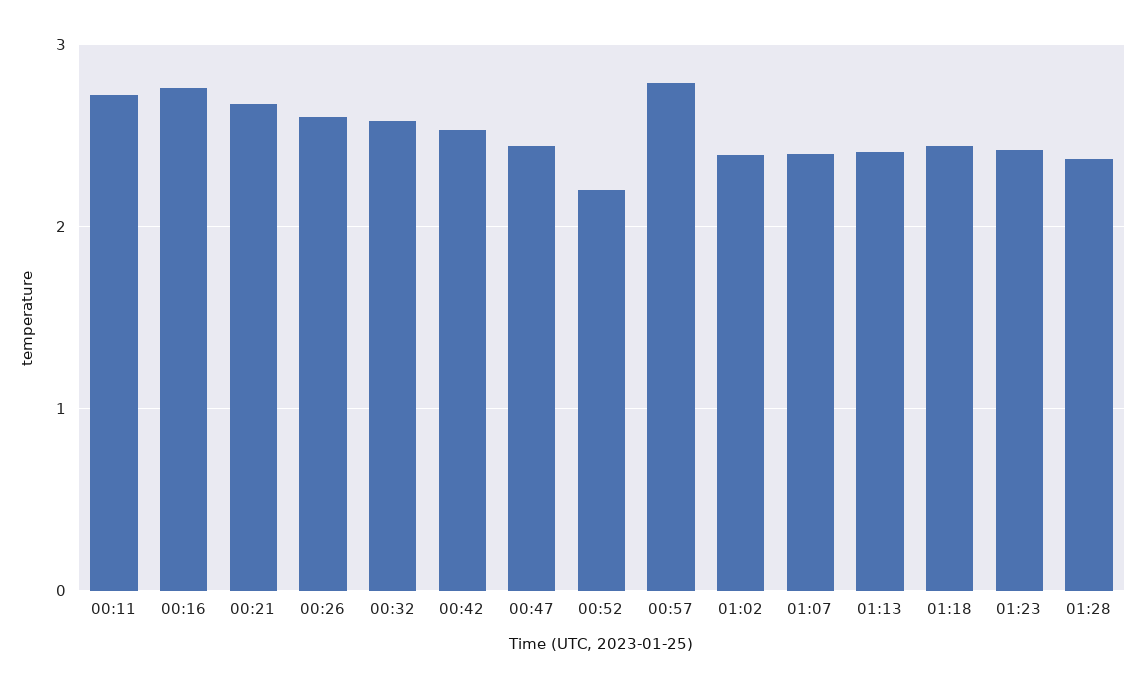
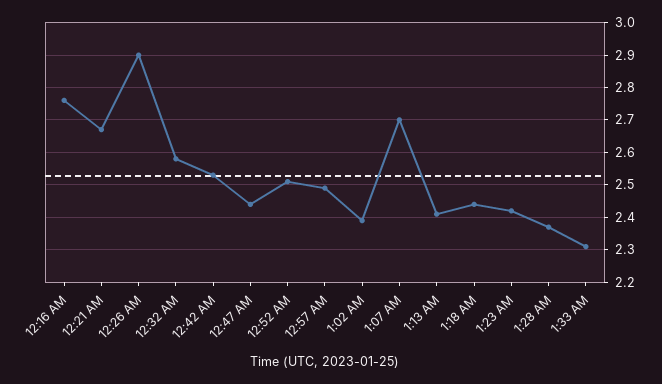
00:11: 2.7 -> none
00:26: 2.6 -> 2.9
00:52: 2.2 -> 2.5
00:57: 2.8 -> 2.5
01:07: 2.4 -> 2.7
1:33 AM: none -> 2.3

